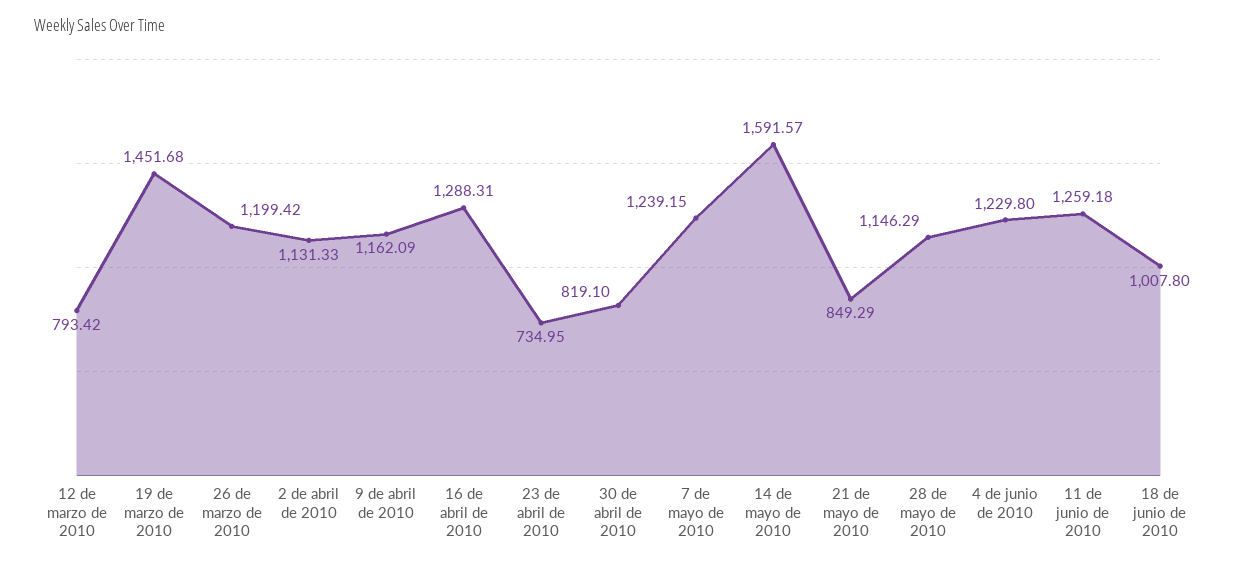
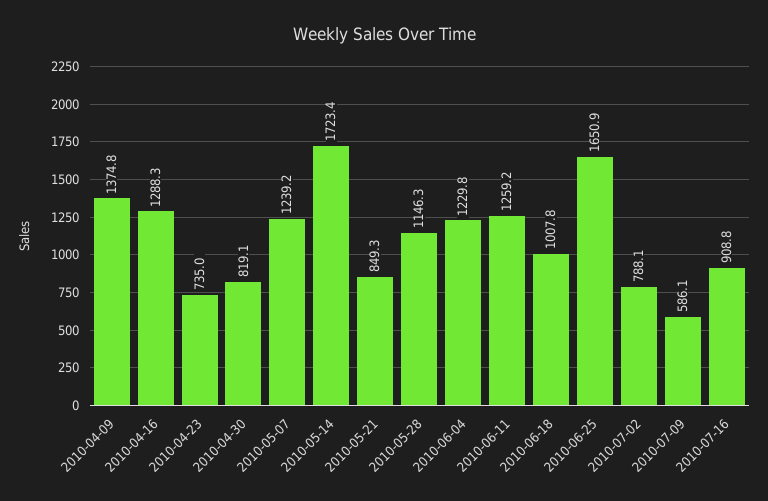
12 de marzo de 2010: 793.42 -> none
19 de marzo de 2010: 1451.68 -> none
26 de marzo de 2010: 1199.42 -> none
2 de abril de 2010: 1131.33 -> none
9 de abril de 2010: 1162.09 -> 1374.8
14 de mayo de 2010: 1591.57 -> 1723.4
2010-06-25: none -> 1650.9
2010-07-02: none -> 788.1
2010-07-09: none -> 586.1
2010-07-16: none -> 908.8

